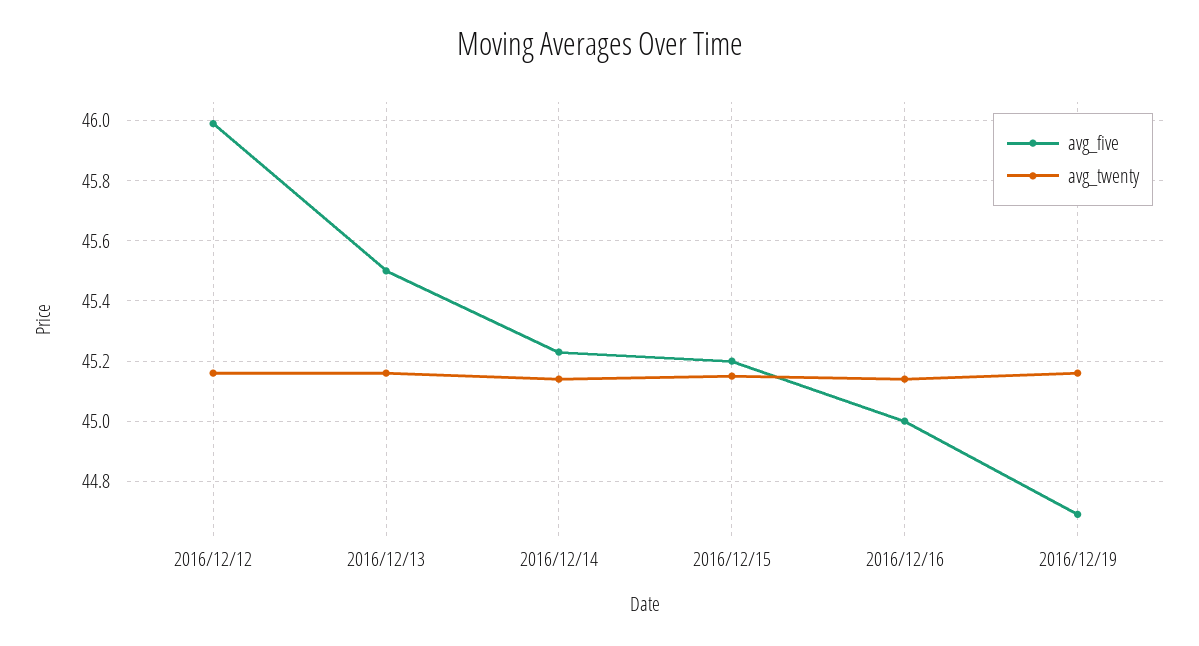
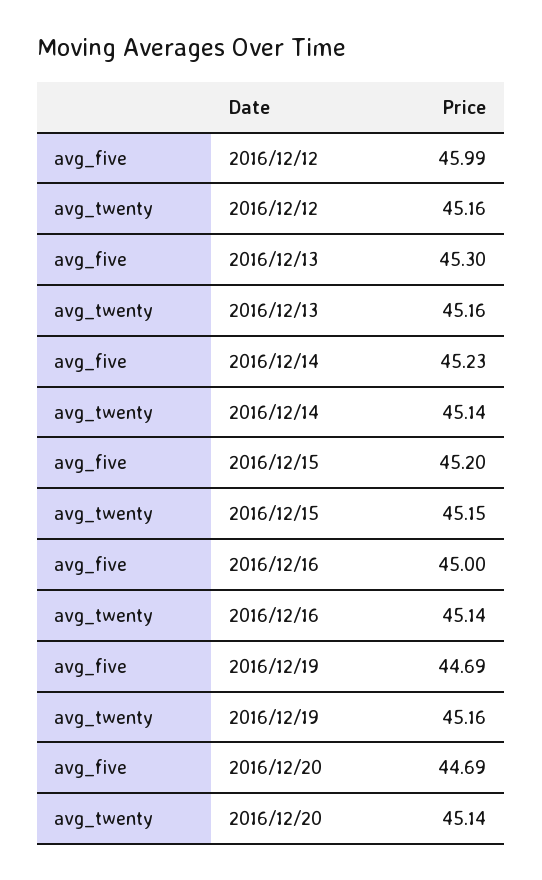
avg_five, 2016/12/13: 45.5 -> 45.3
avg_five, 2016/12/20: none -> 44.69
avg_twenty, 2016/12/20: none -> 45.14

